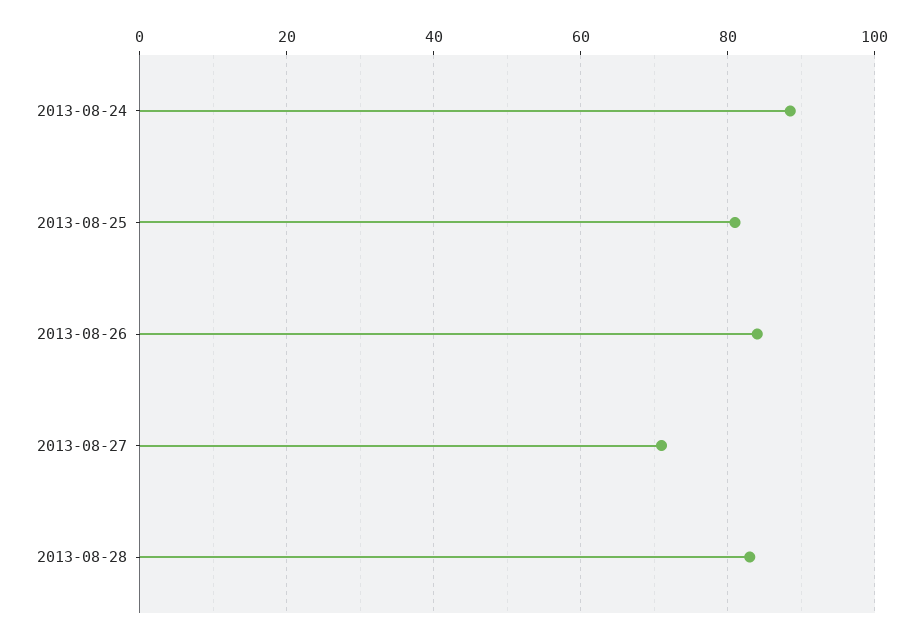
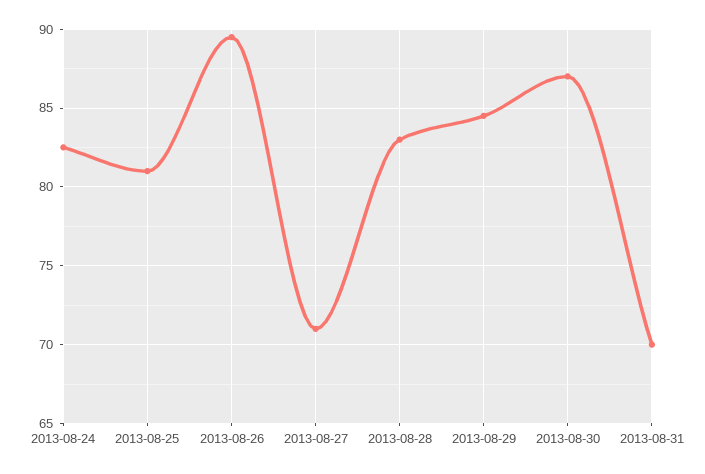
2013-08-24: 88 -> 82.5
2013-08-26: 84 -> 89.5
2013-08-29: none -> 84.5
2013-08-30: none -> 87
2013-08-31: none -> 70

